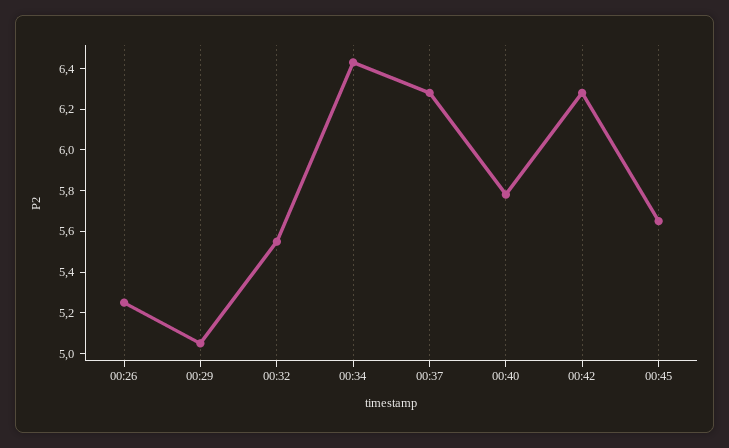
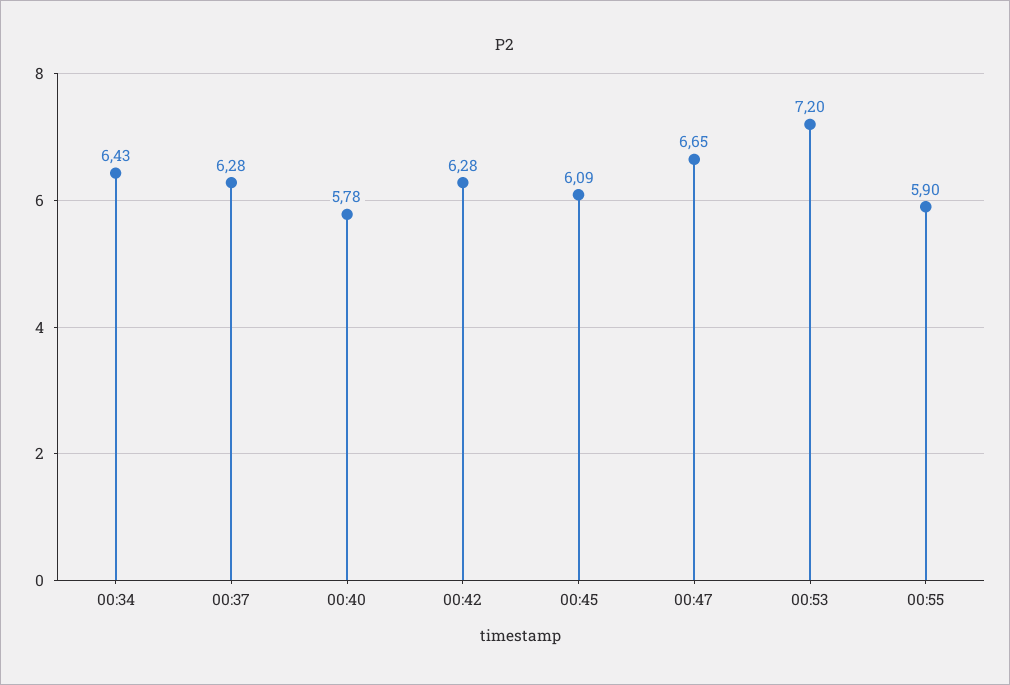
00:26: 5.25 -> none
00:29: 5.05 -> none
00:32: 5.55 -> none
00:45: 5.65 -> 6.09
00:47: none -> 6.65
00:53: none -> 7.2
00:55: none -> 5.9

